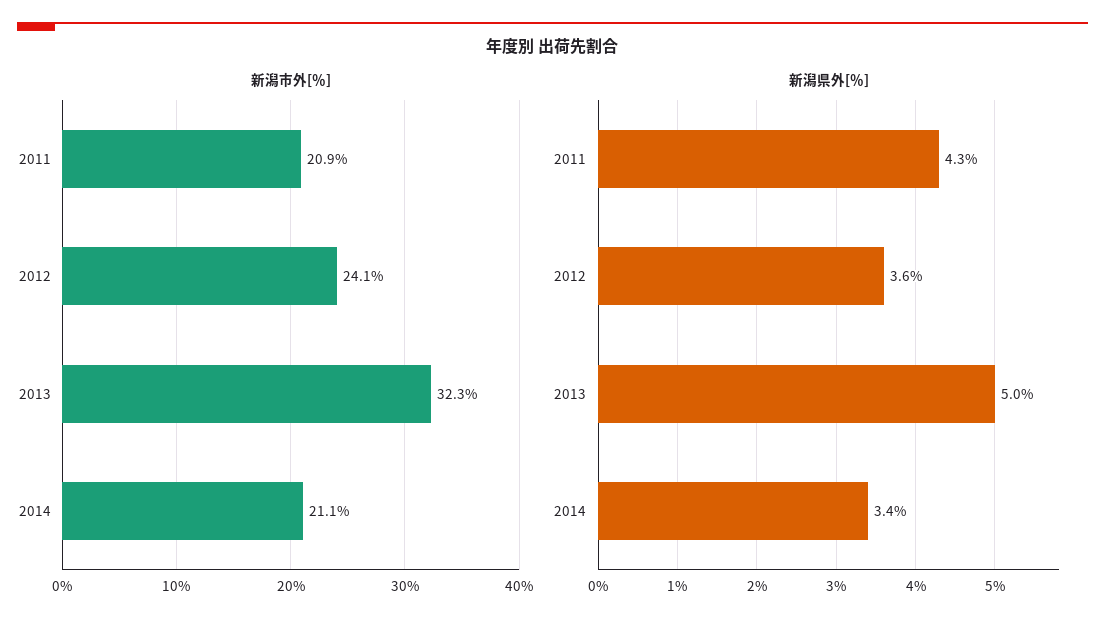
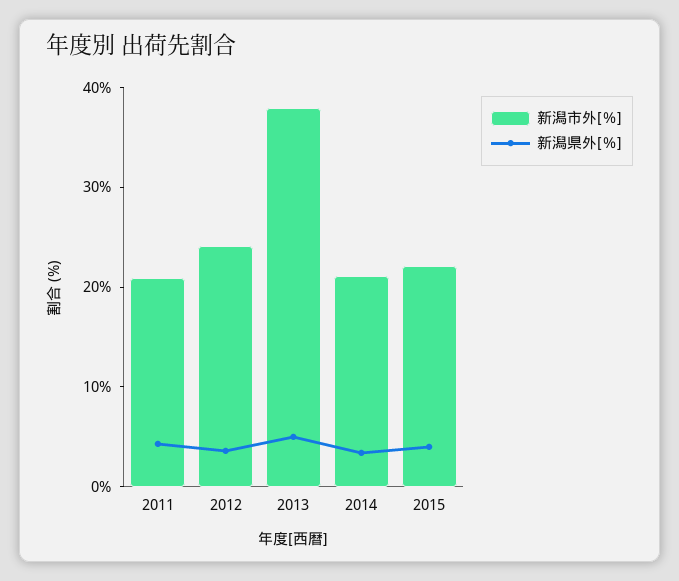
新潟市外[％], 2013: 32.3 -> 38
新潟市外[％], 2015: none -> 22
新潟県外[％], 2015: none -> 4

